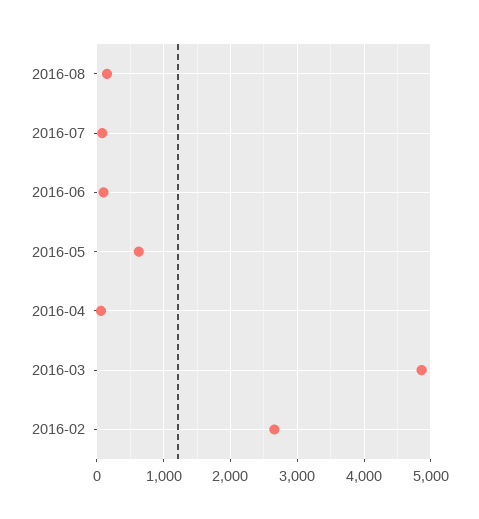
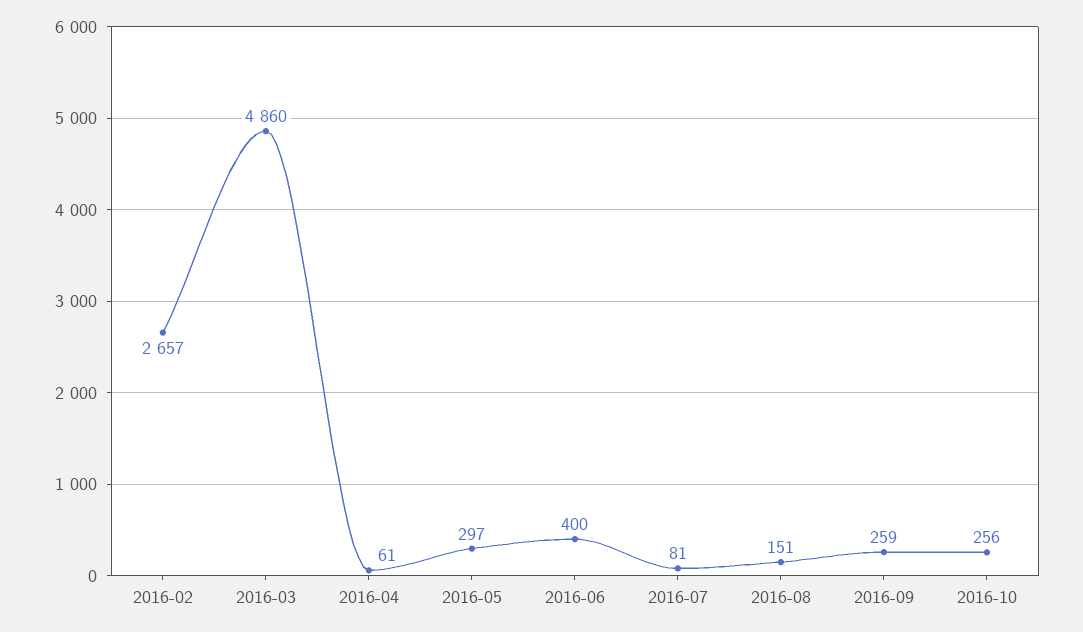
2016-06: 100 -> 400
2016-05: 600 -> 297
2016-09: none -> 259
2016-10: none -> 256

